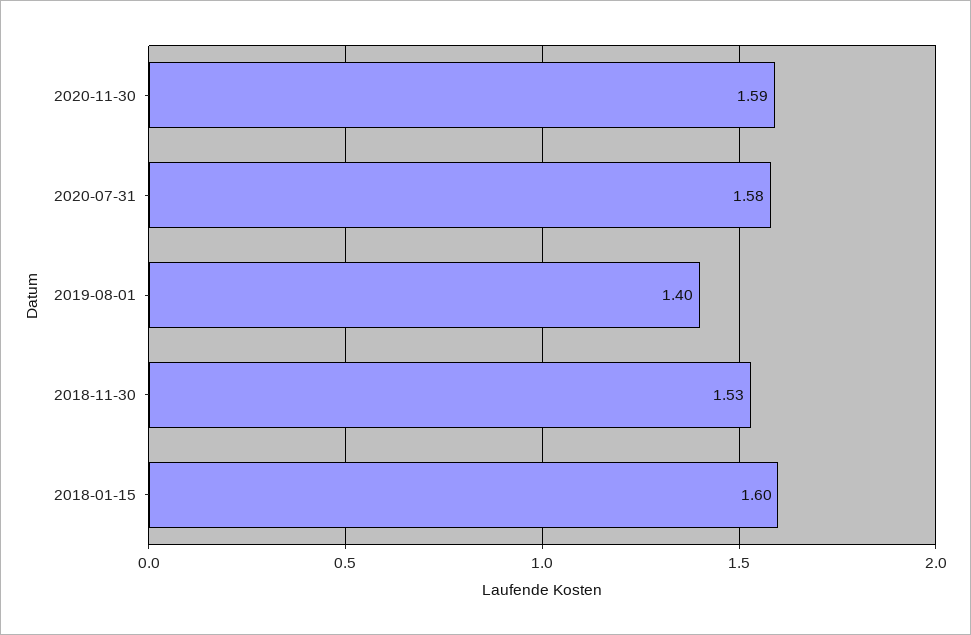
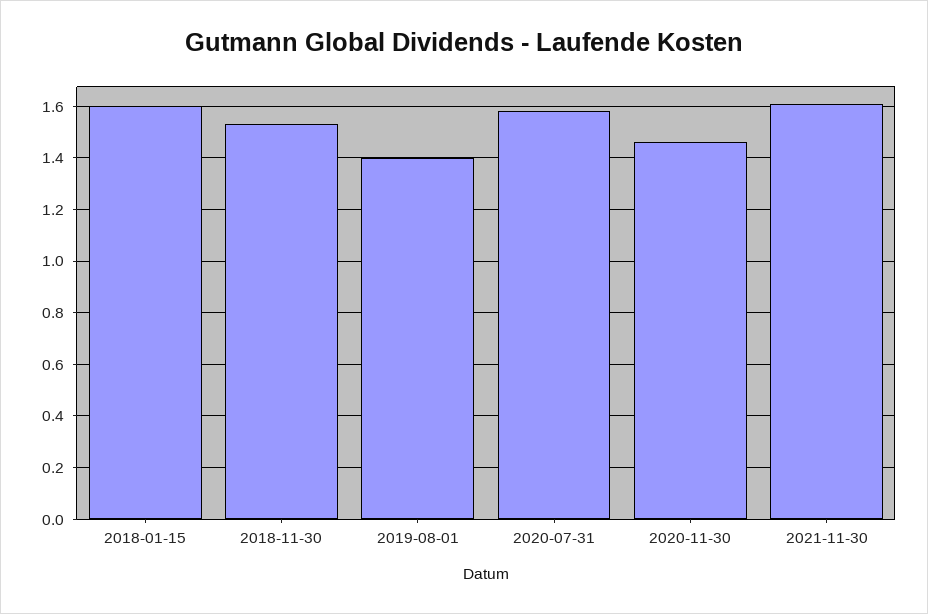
2020-11-30: 1.59 -> 1.45
2021-11-30: none -> 1.6

